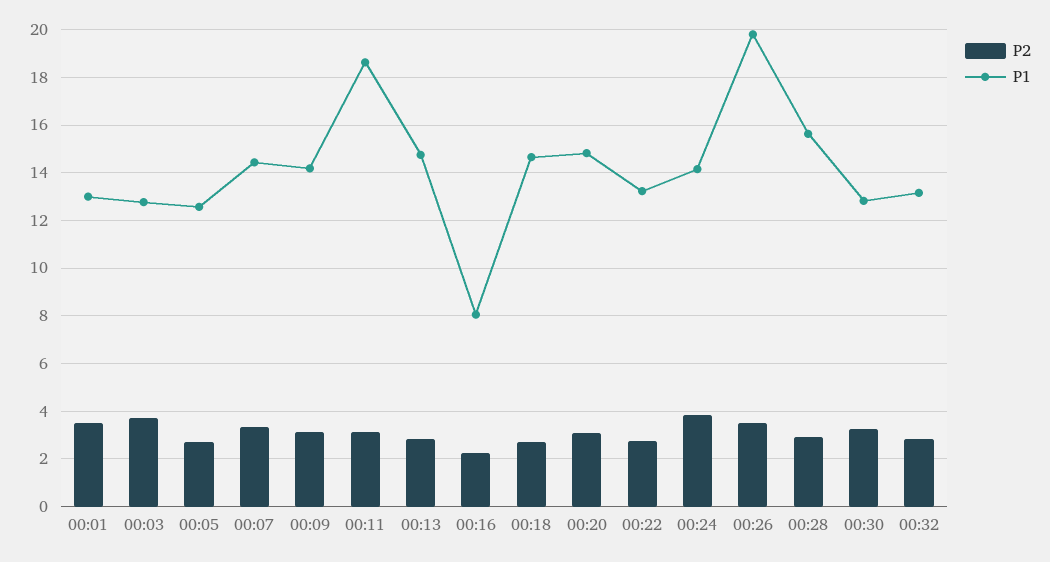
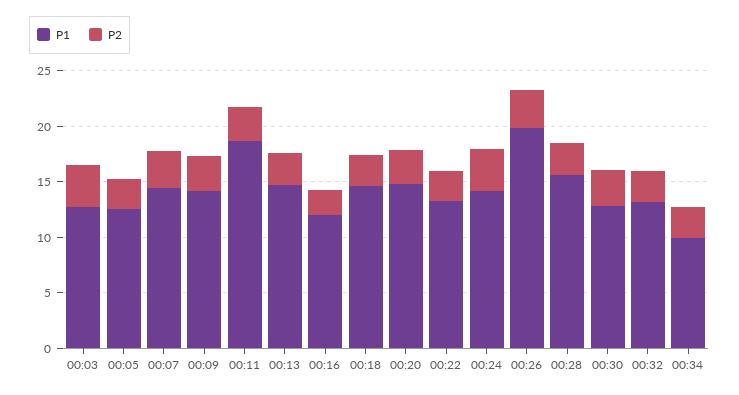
P2, 00:01: 3.5 -> none
P1, 00:01: 13 -> none
P1, 00:16: 8 -> 12
P1, 00:34: none -> 10
P2, 00:34: none -> 3

